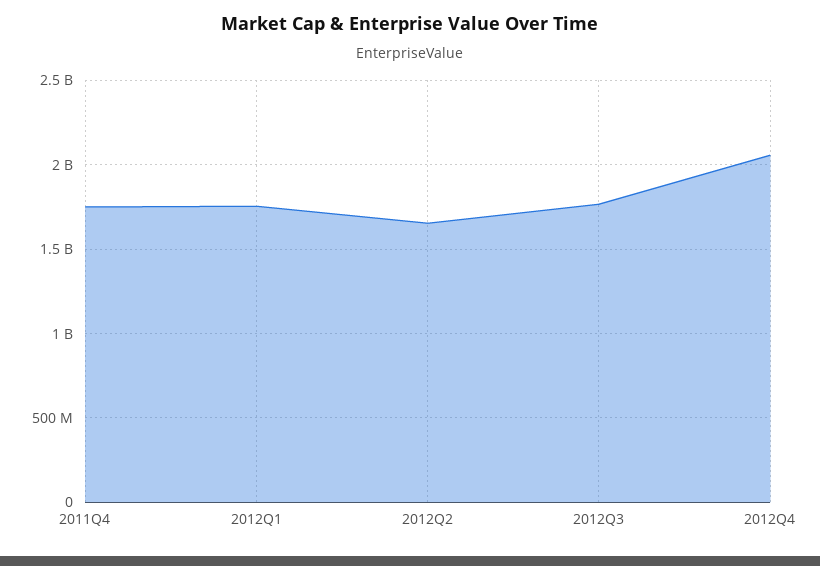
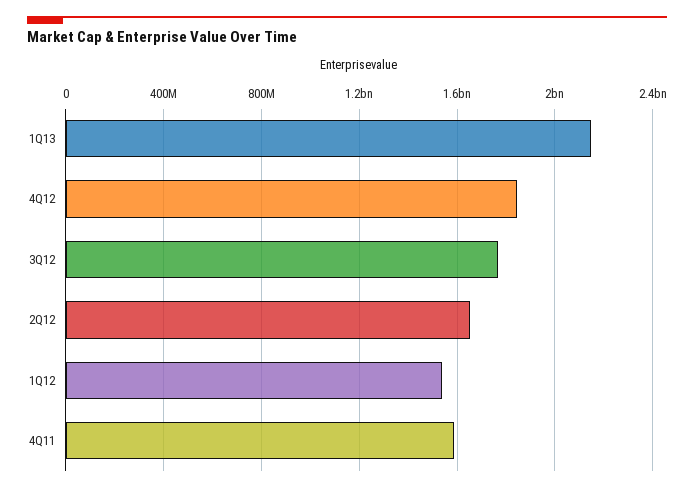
2011Q4: 1750000000 -> 1600000000
2012Q1: 1750000000 -> 1550000000
2012Q4: 2050000000 -> 1850000000
1Q13: none -> 2150000000

